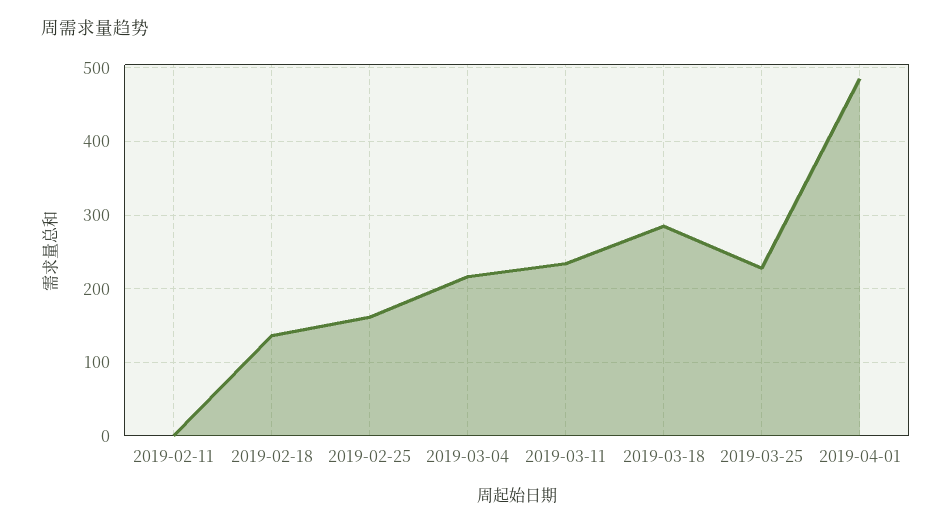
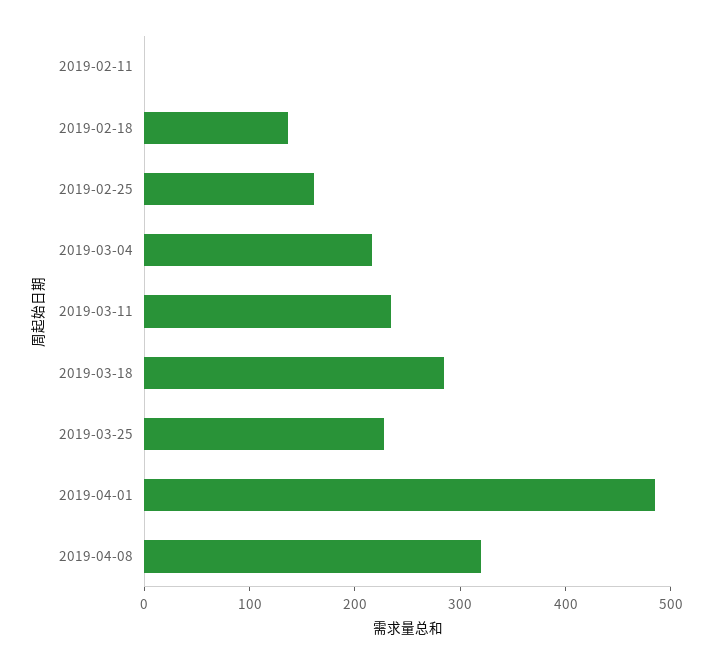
2019-04-08: none -> 320

